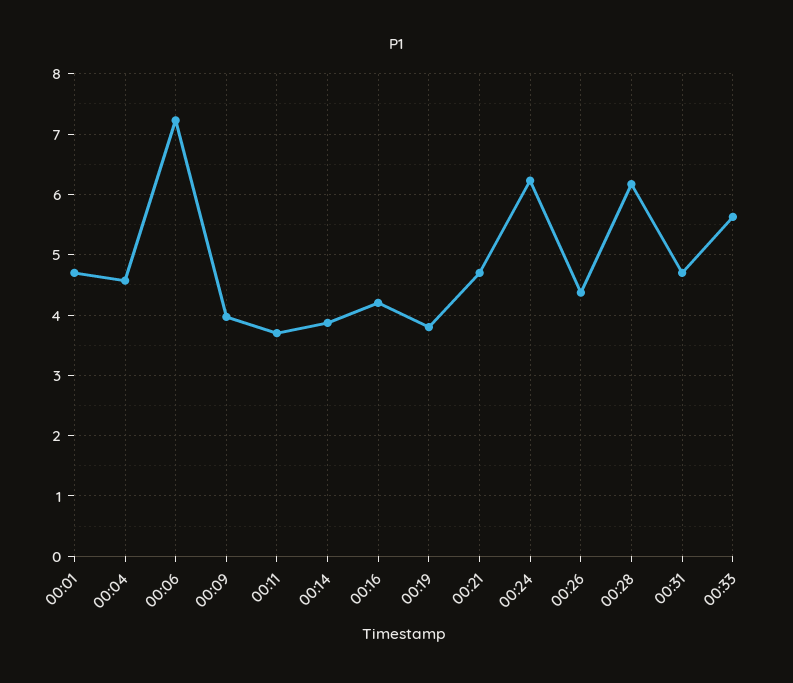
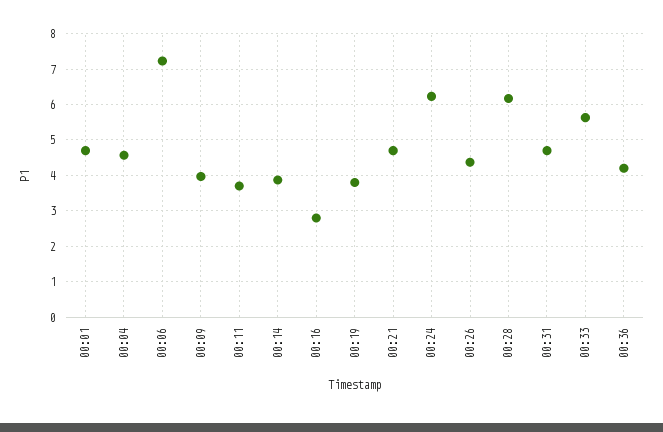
00:16: 4.2 -> 2.8
00:36: none -> 4.2

